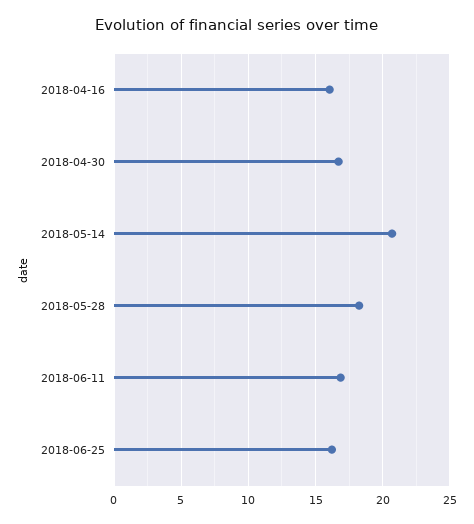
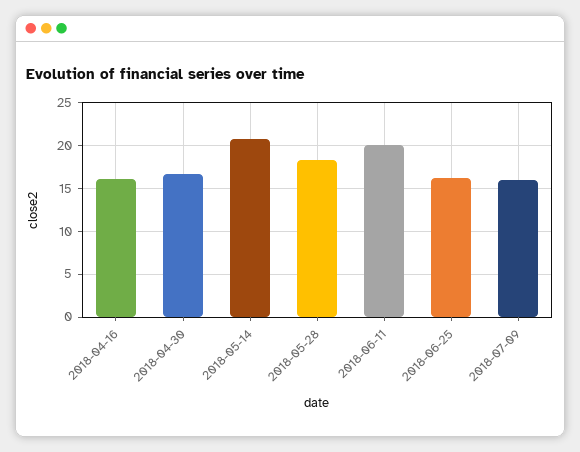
2018-06-11: 17 -> 20
2018-07-09: none -> 16

